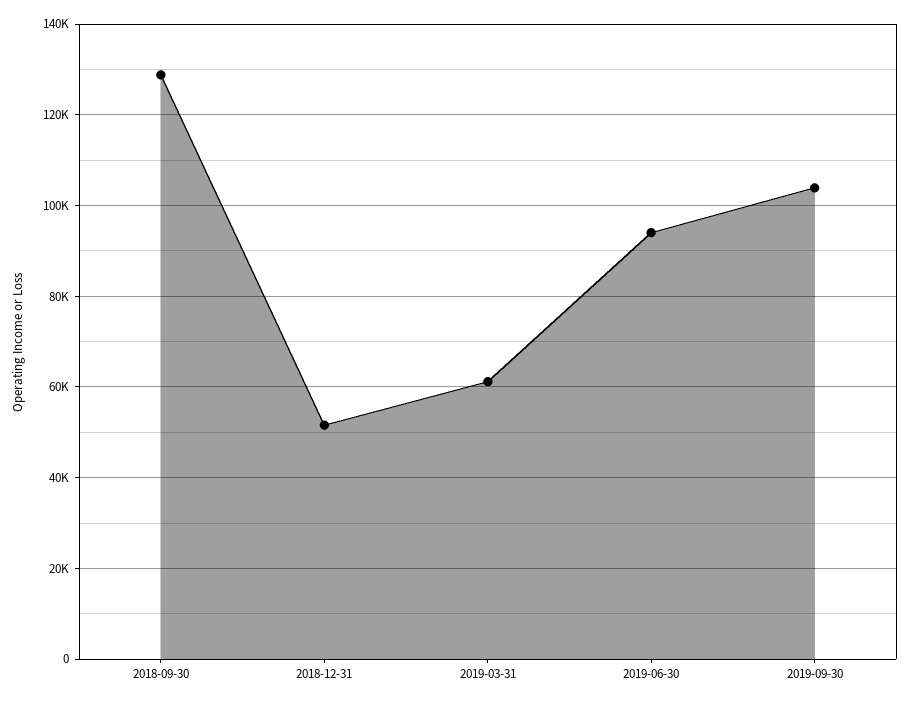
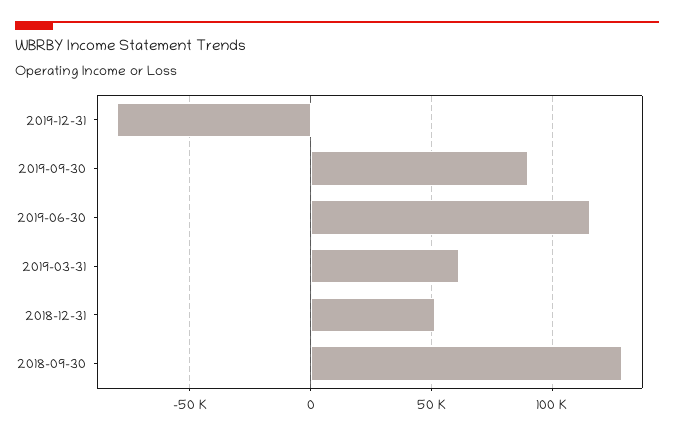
2019-06-30: 94000 -> 115000
2019-09-30: 104000 -> 90000
2019-12-31: none -> -80000

